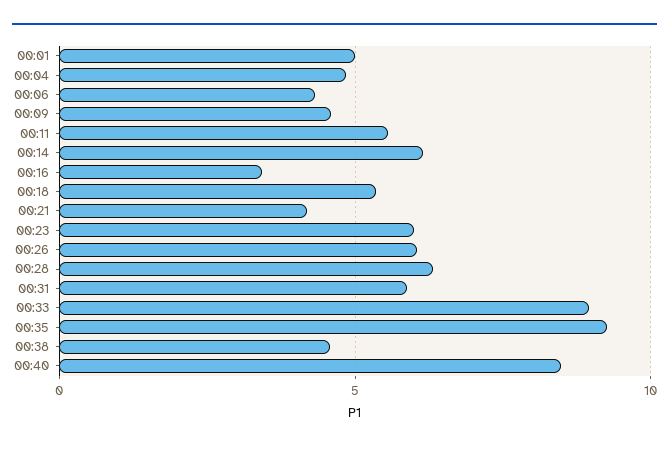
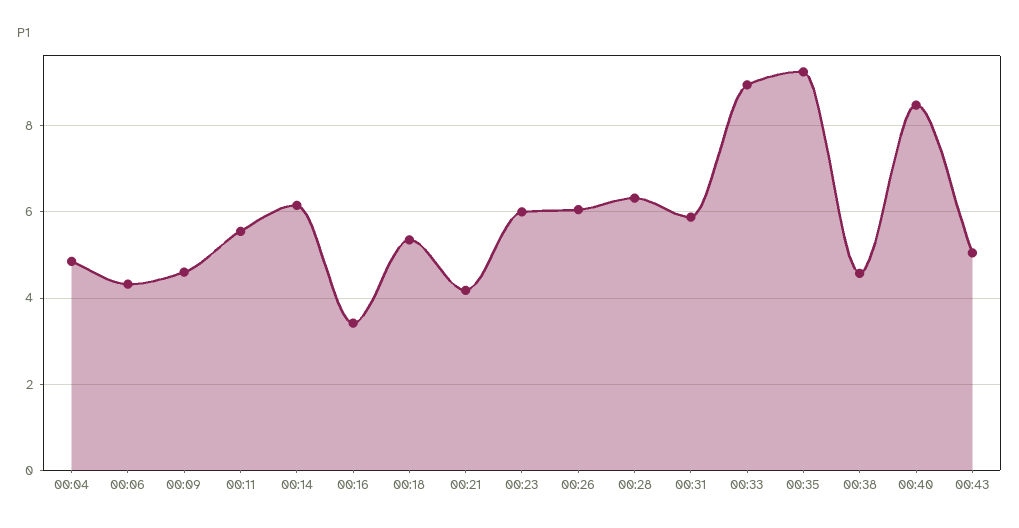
00:01: 5 -> none
00:43: none -> 5

